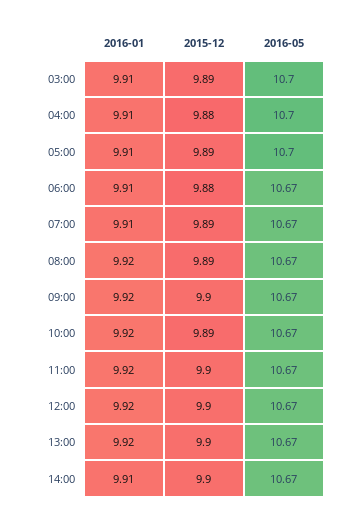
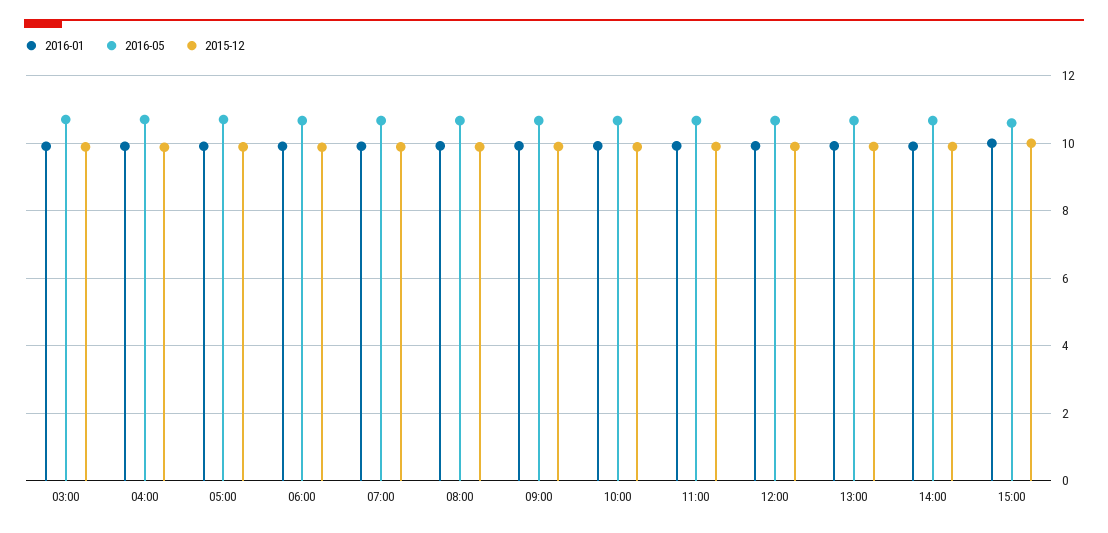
2016-01, 15:00: none -> 10
2016-05, 15:00: none -> 10.6
2015-12, 15:00: none -> 10

